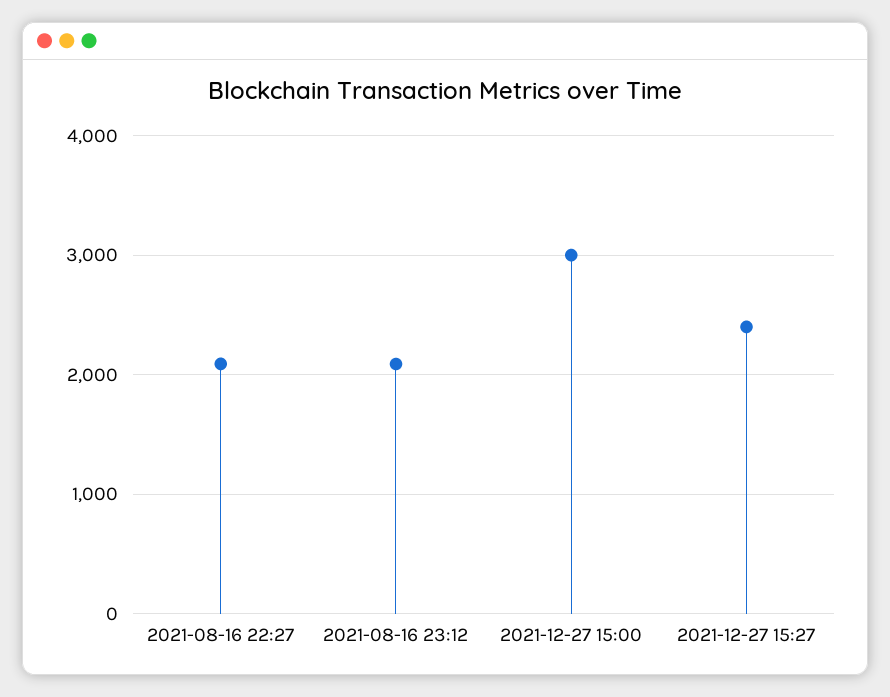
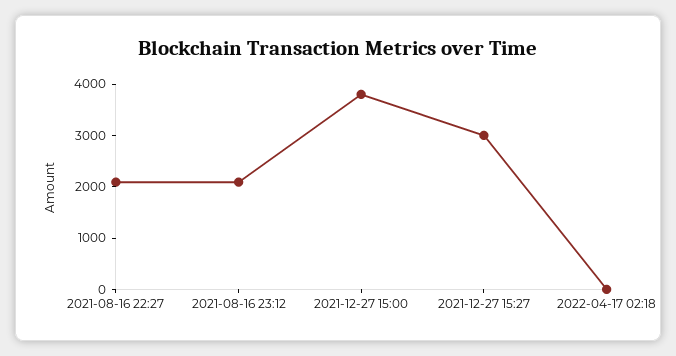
2021-12-27 15:00: 3000 -> 3800
2021-12-27 15:27: 2400 -> 3000
2022-04-17 02:18: none -> 0

